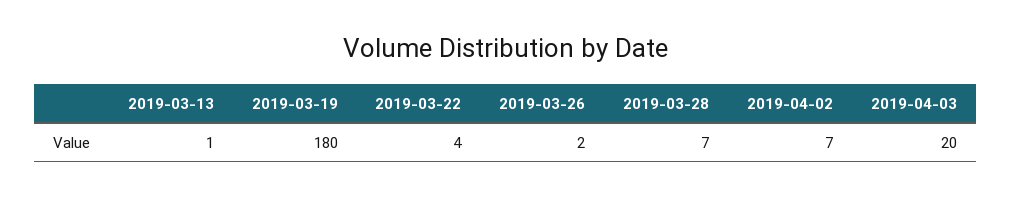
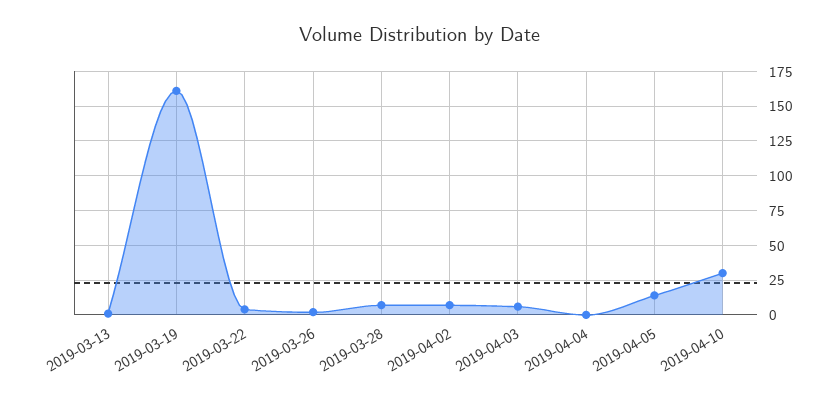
2019-03-19: 180 -> 160
2019-04-03: 20 -> 5
2019-04-04: none -> 0
2019-04-05: none -> 15
2019-04-10: none -> 30

